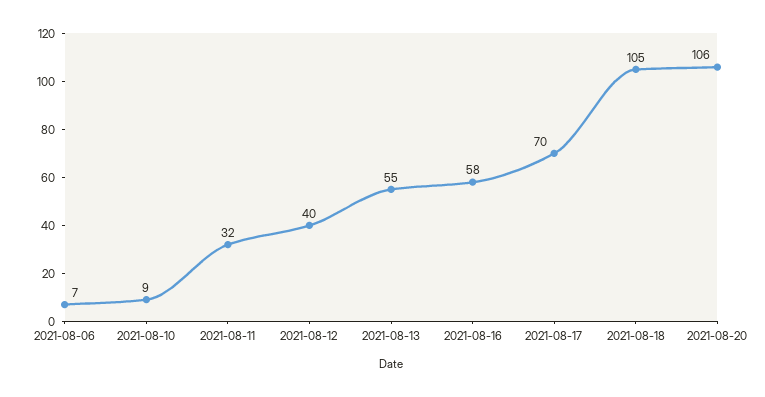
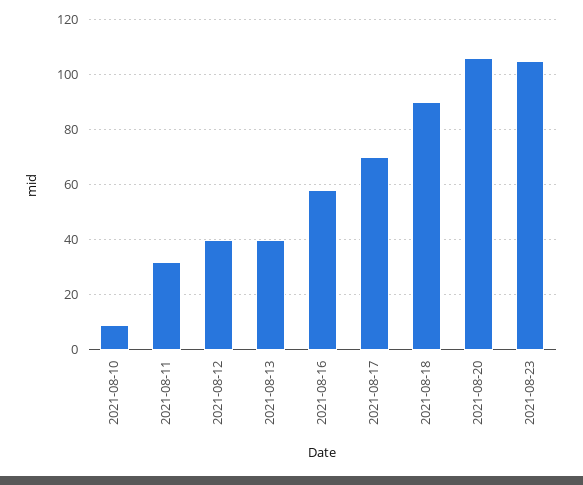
2021-08-06: 7 -> none
2021-08-13: 55 -> 40
2021-08-18: 105 -> 90
2021-08-23: none -> 105

